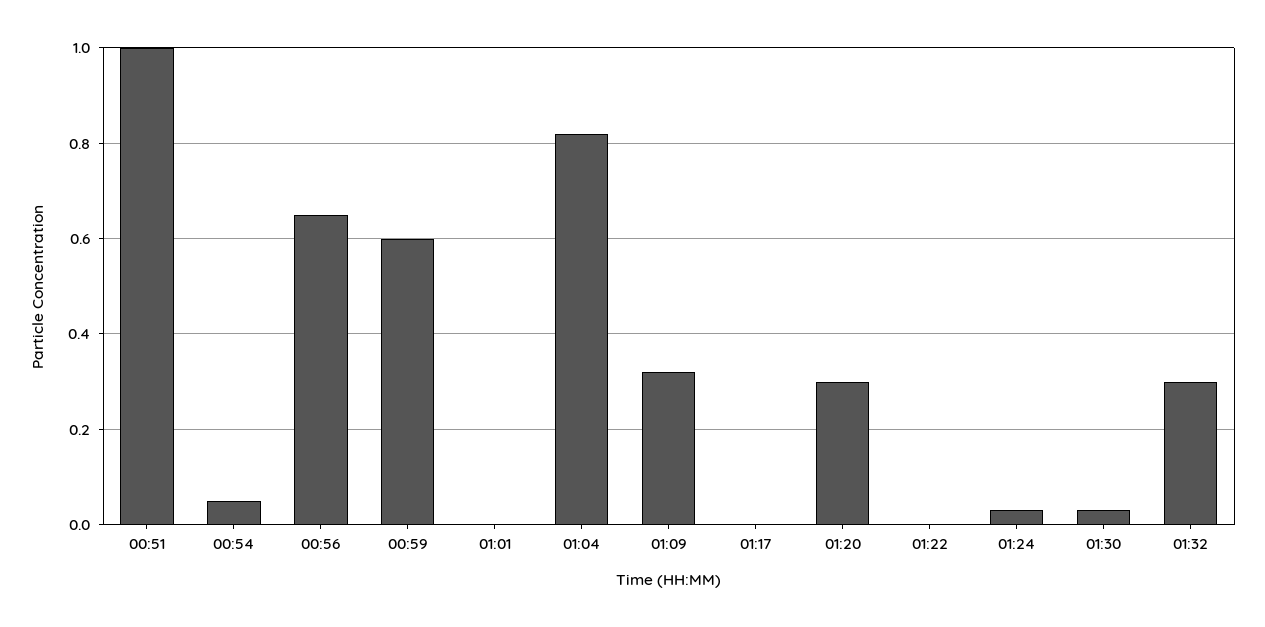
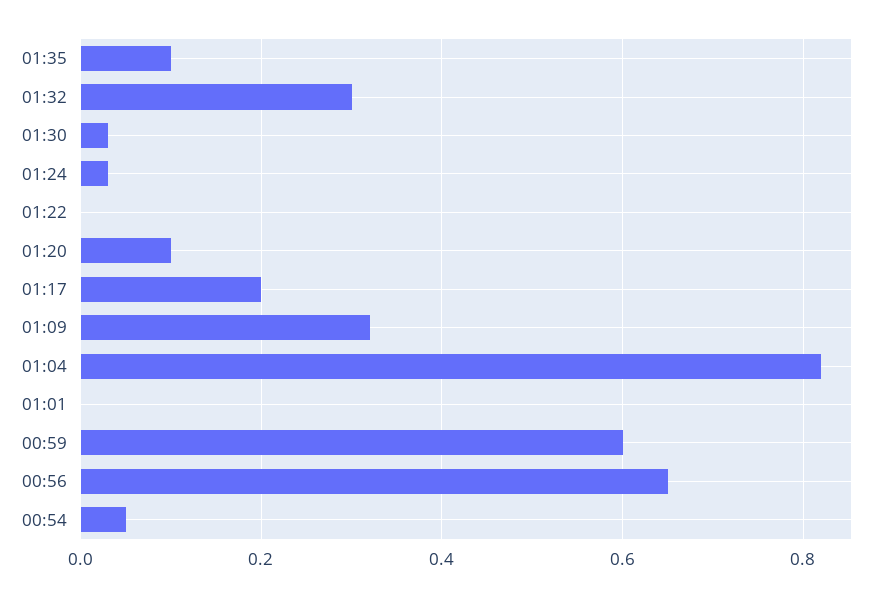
00:51: 1 -> none
01:17: 0 -> 0.2
01:20: 0.3 -> 0.1
01:35: none -> 0.1

